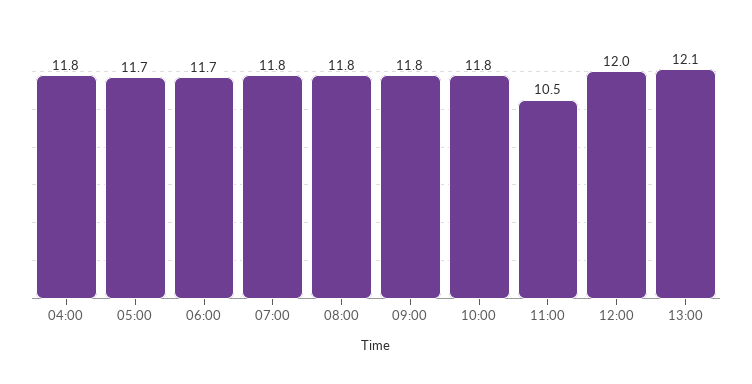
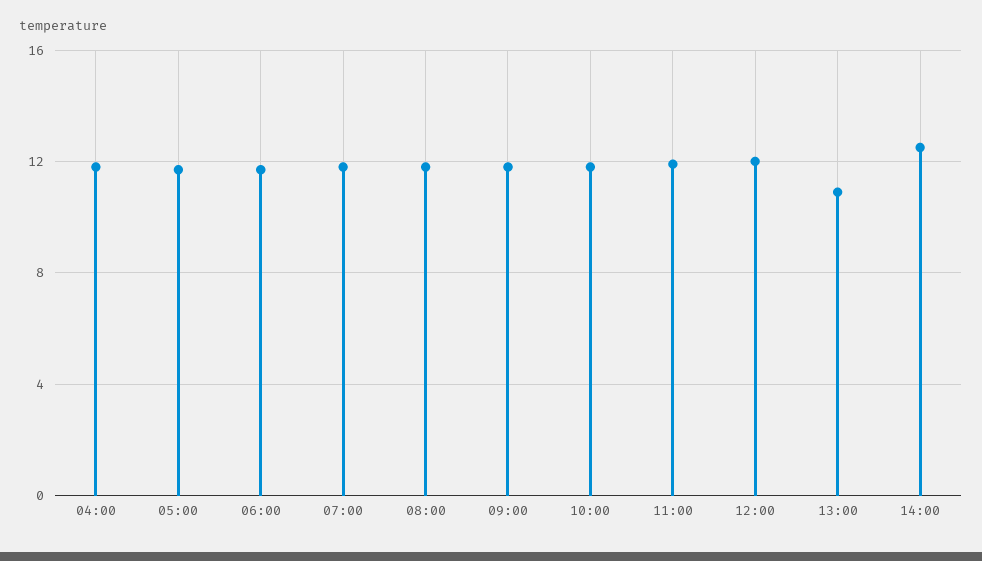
11:00: 10.5 -> 12
13:00: 12.1 -> 11
14:00: none -> 12.5

